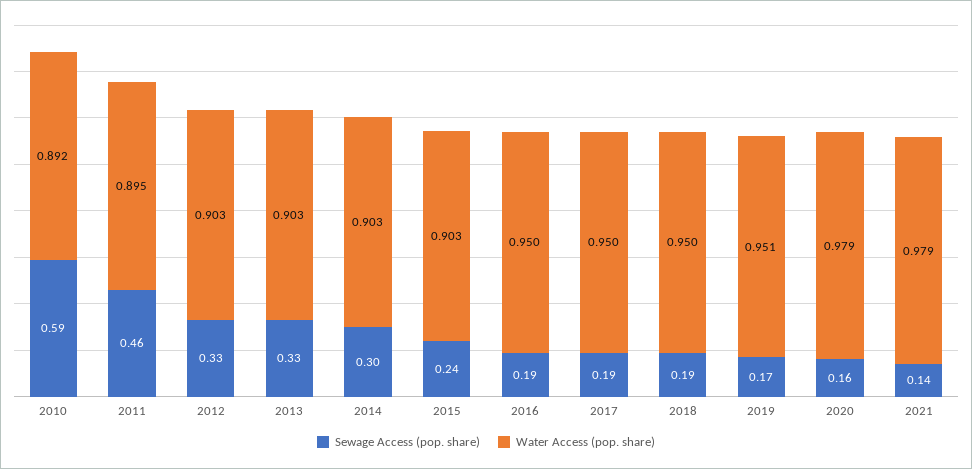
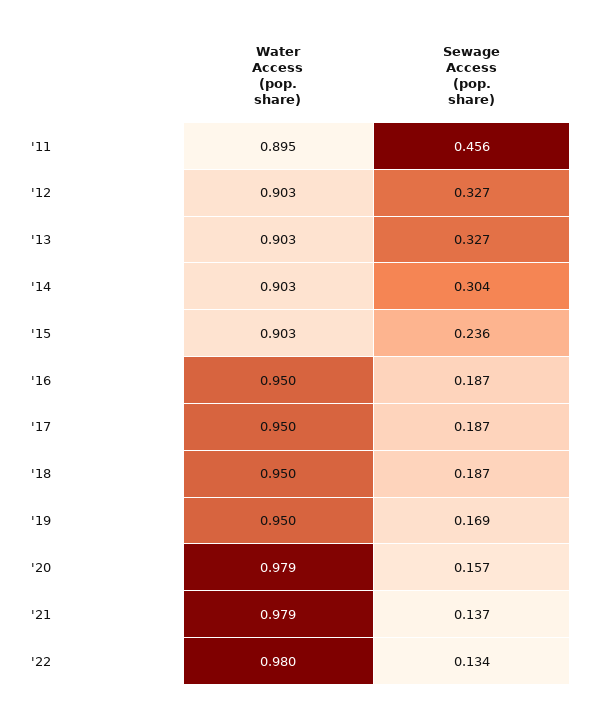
Sewage Access (pop. share), 2010: 0.59 -> none
Water Access (pop. share), 2010: 0.892 -> none
Water Access (pop. share), 2019: 0.951 -> 0.95
Water Access (pop. share), '22: none -> 0.98
Sewage Access (pop. share), '22: none -> 0.134

